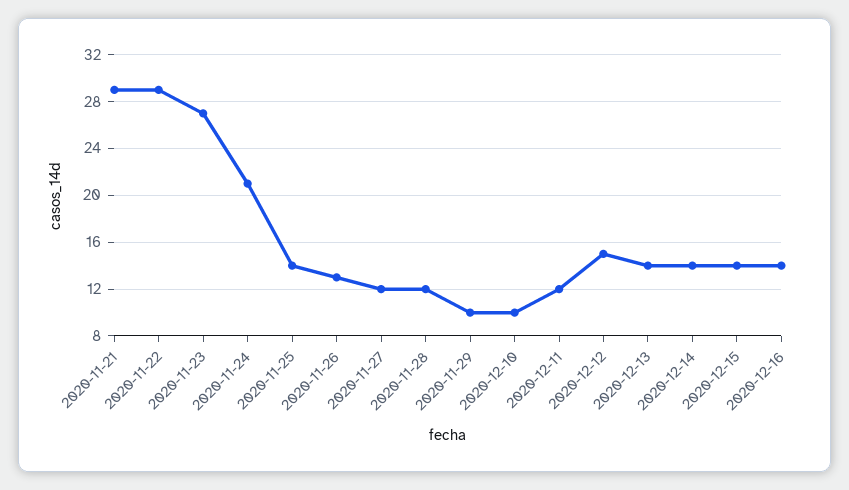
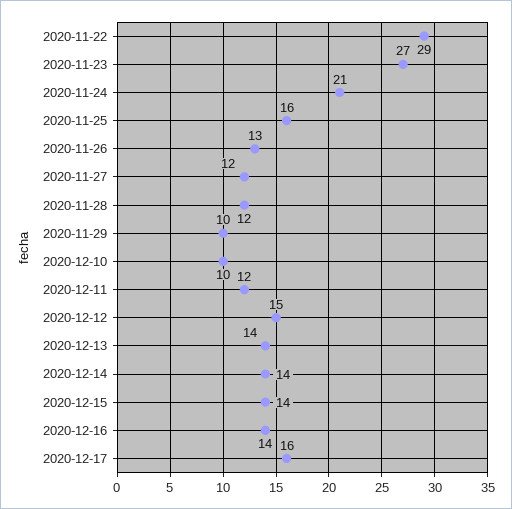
2020-11-21: 29 -> none
2020-11-25: 14 -> 16
2020-12-17: none -> 16

